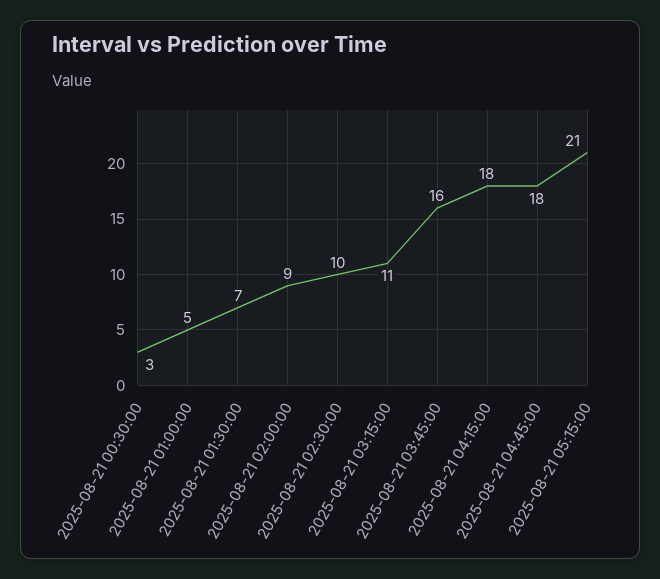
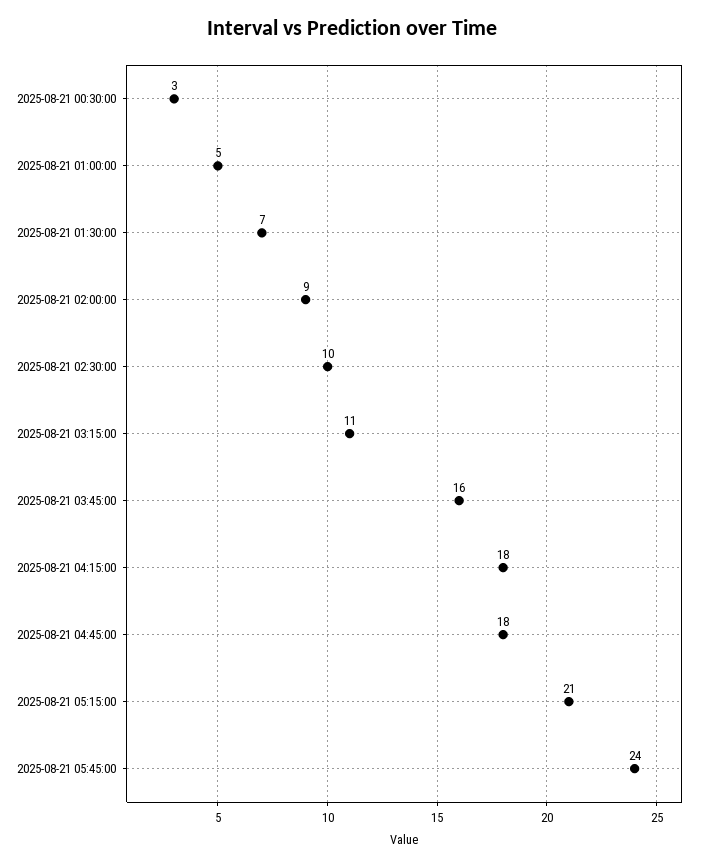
2025-08-21 05:45:00: none -> 24

